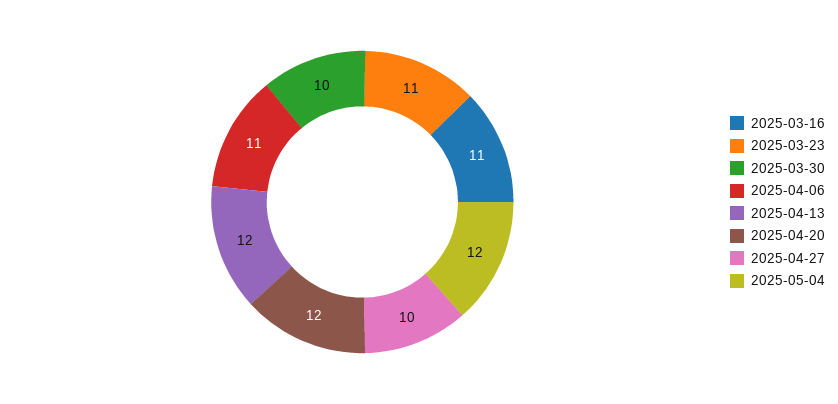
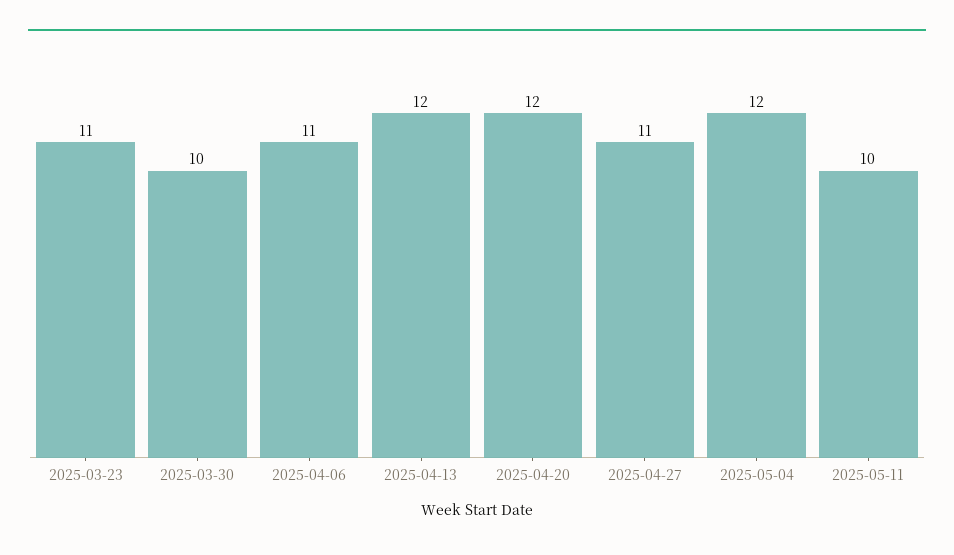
2025-03-16: 11 -> none
2025-04-27: 10 -> 11
2025-05-11: none -> 10

